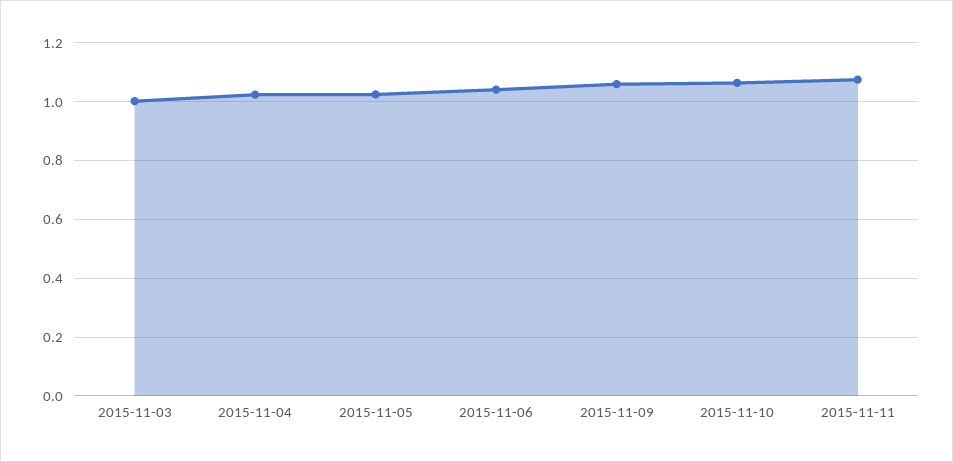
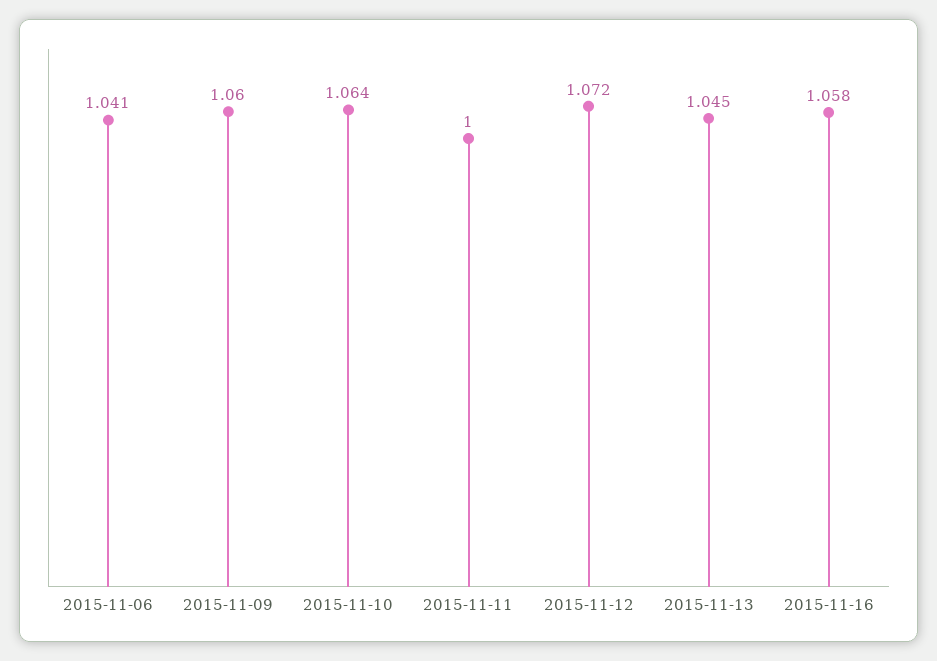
2015-11-03: 1 -> none
2015-11-04: 1.025 -> none
2015-11-05: 1.025 -> none
2015-11-11: 1.075 -> 1
2015-11-12: none -> 1.072
2015-11-13: none -> 1.045
2015-11-16: none -> 1.058

